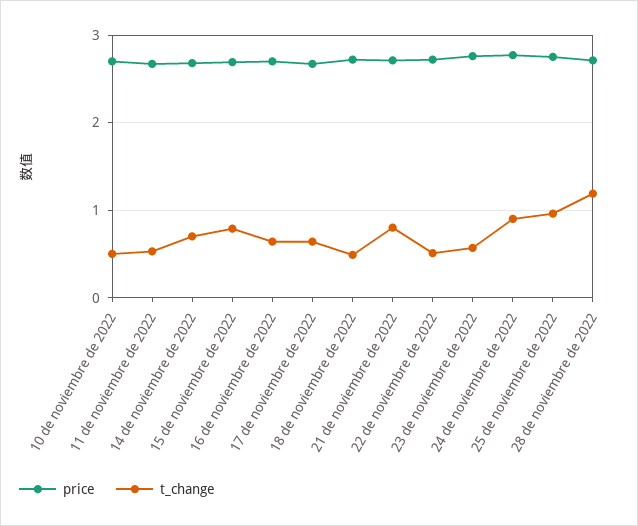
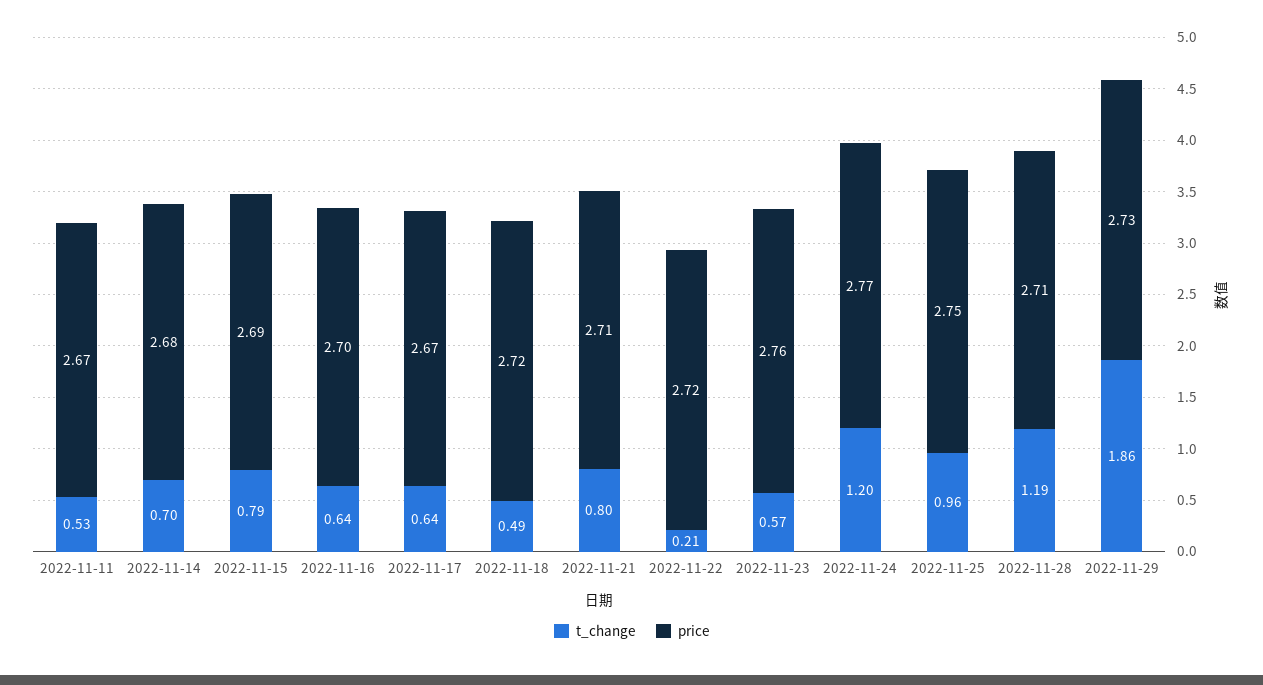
price, 10 de noviembre de 2022: 2.7 -> none
t_change, 10 de noviembre de 2022: 0.5 -> none
t_change, 22 de noviembre de 2022: 0.5 -> 0.21
t_change, 24 de noviembre de 2022: 0.9 -> 1.2
t_change, 2022-11-29: none -> 1.86
price, 2022-11-29: none -> 2.73

